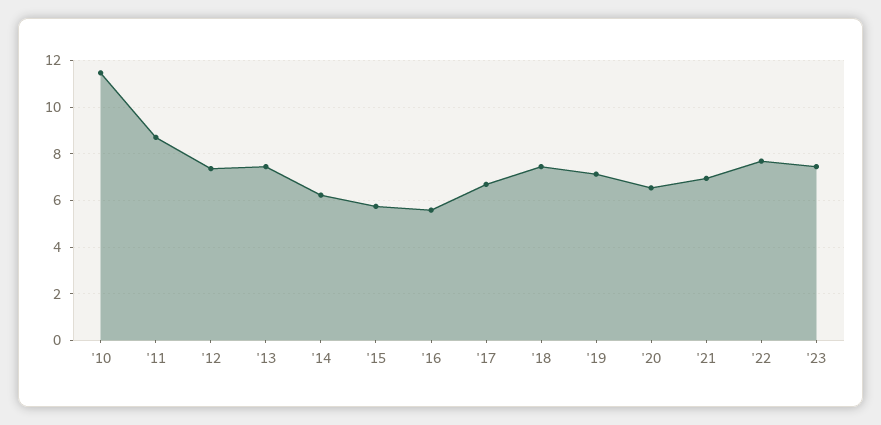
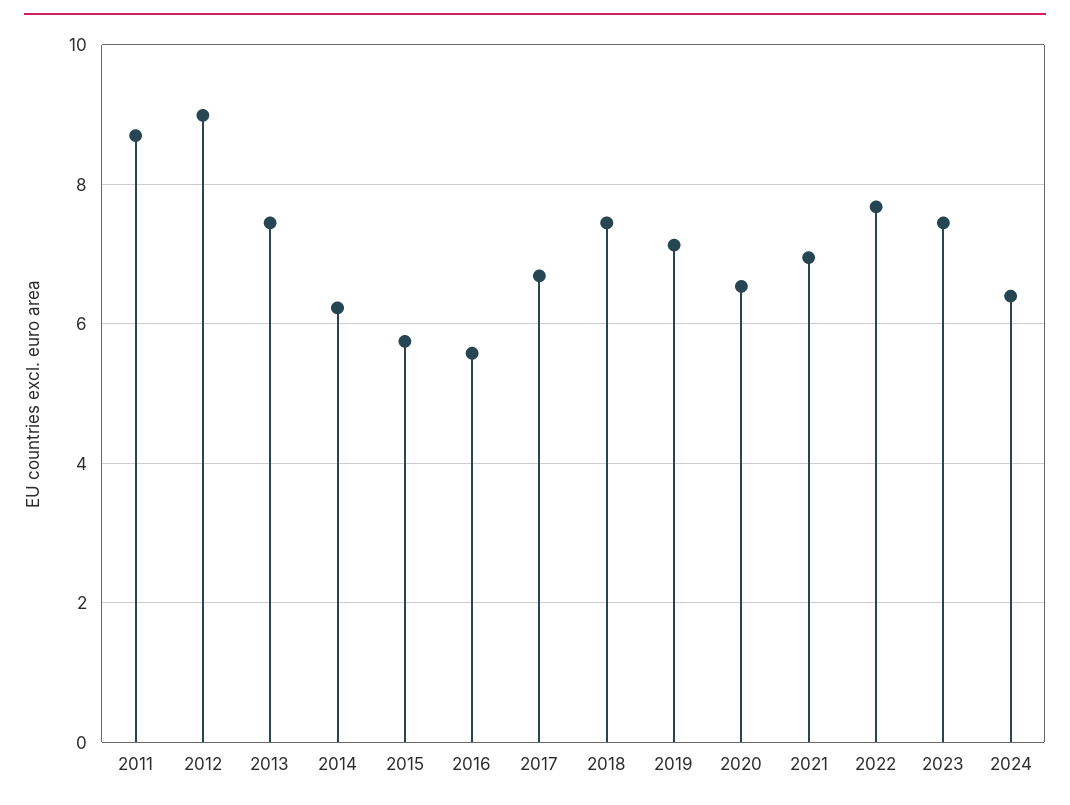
'10: 11.5 -> none
'12: 7.5 -> 9
2024: none -> 6.4

